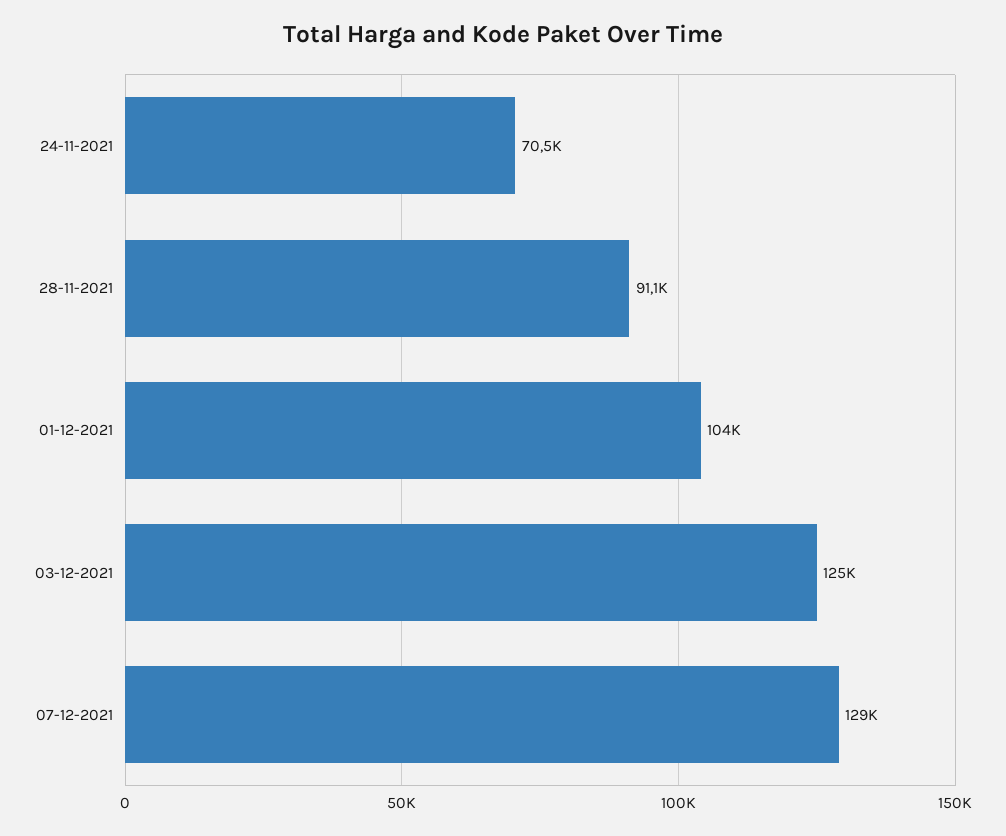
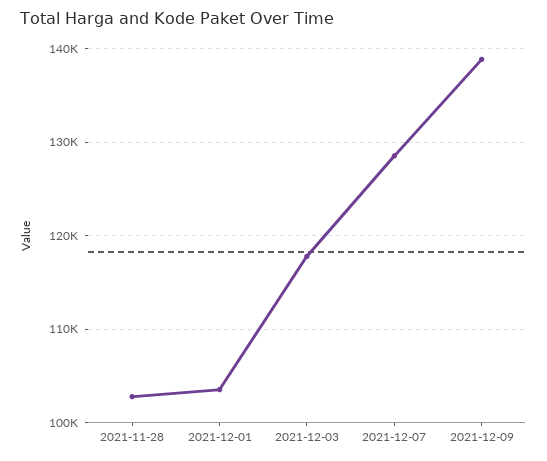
24-11-2021: 70500 -> none
28-11-2021: 91100 -> 103000
03-12-2021: 125000 -> 118000
2021-12-09: none -> 139000

